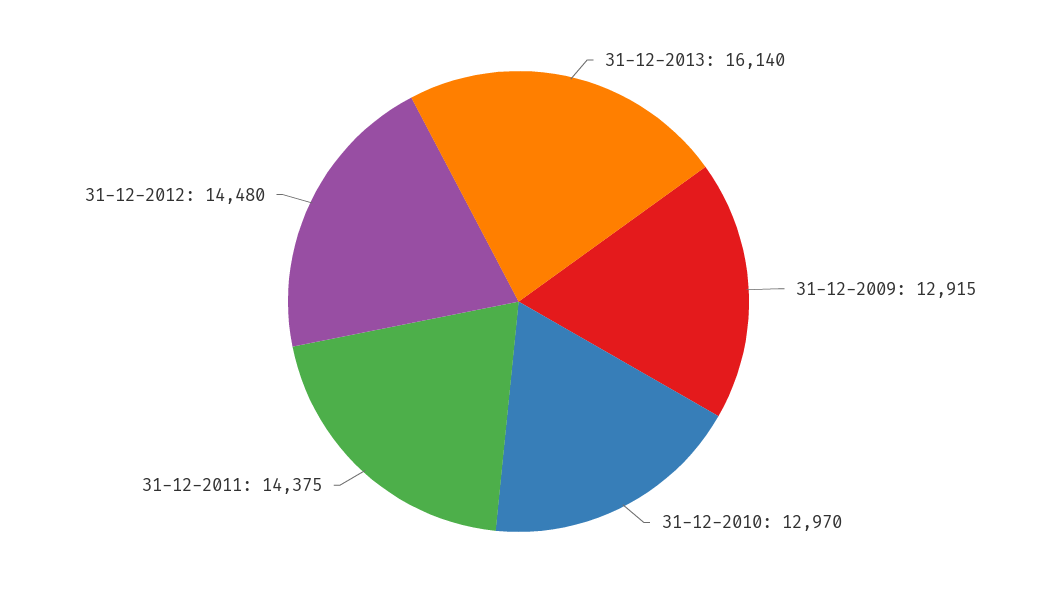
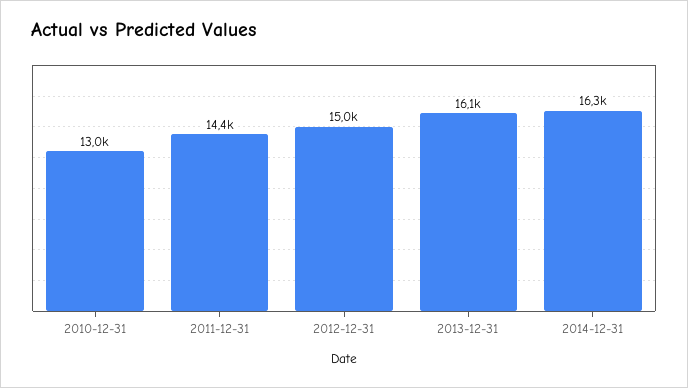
31-12-2009: 12915 -> none
31-12-2012: 14480 -> 15000
2014-12-31: none -> 16300

